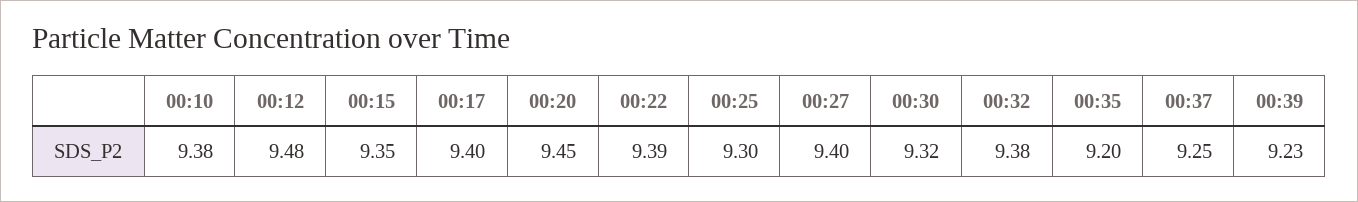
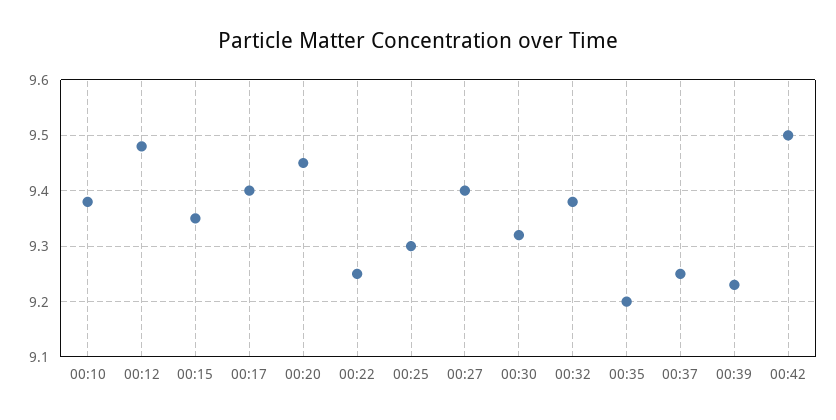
00:22: 9.39 -> 9.25
00:42: none -> 9.5

